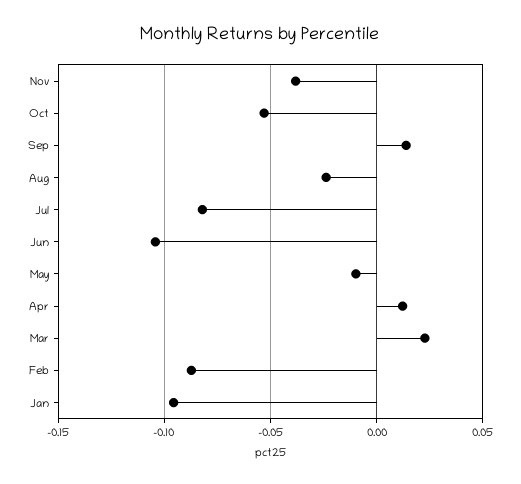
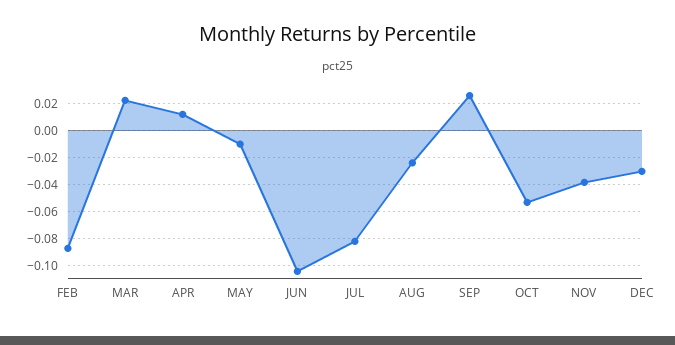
Sep: 0.015 -> 0.025
Jan: -0.095 -> none
DEC: none -> -0.03

